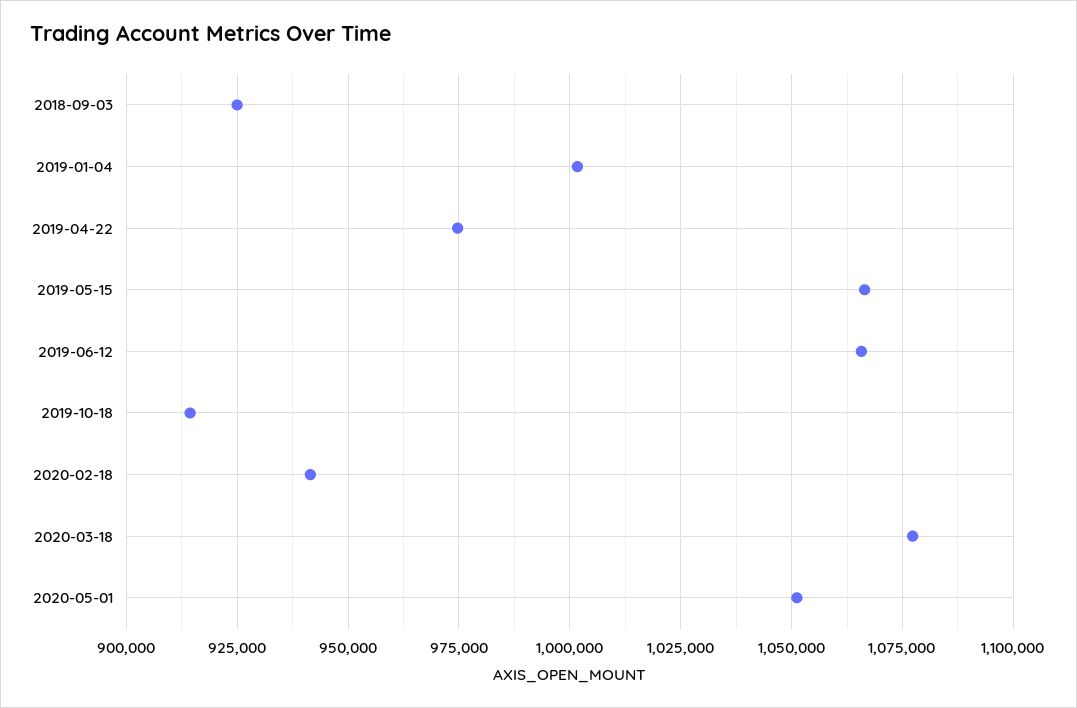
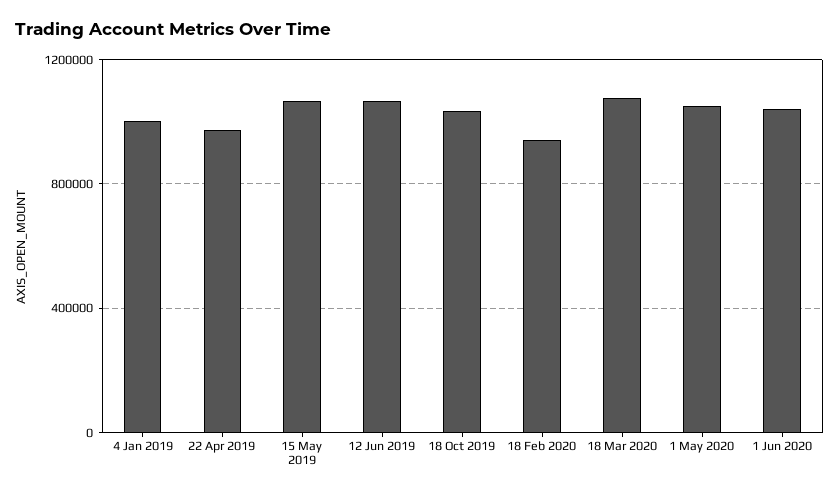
2018-09-03: 925000 -> none
2019-10-18: 915000 -> 1050000
1 Jun 2020: none -> 1050000

